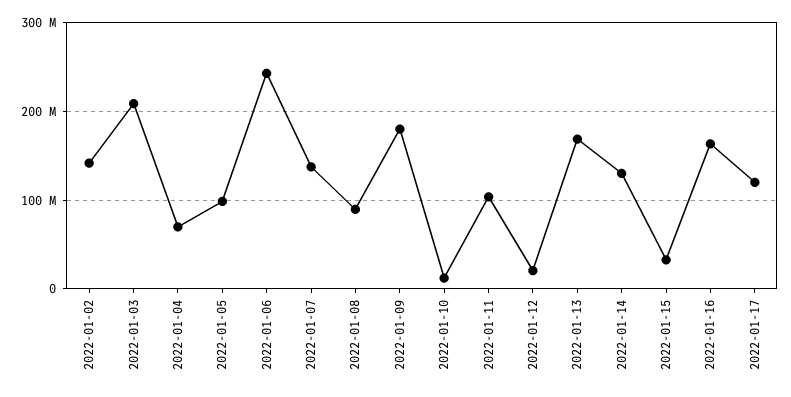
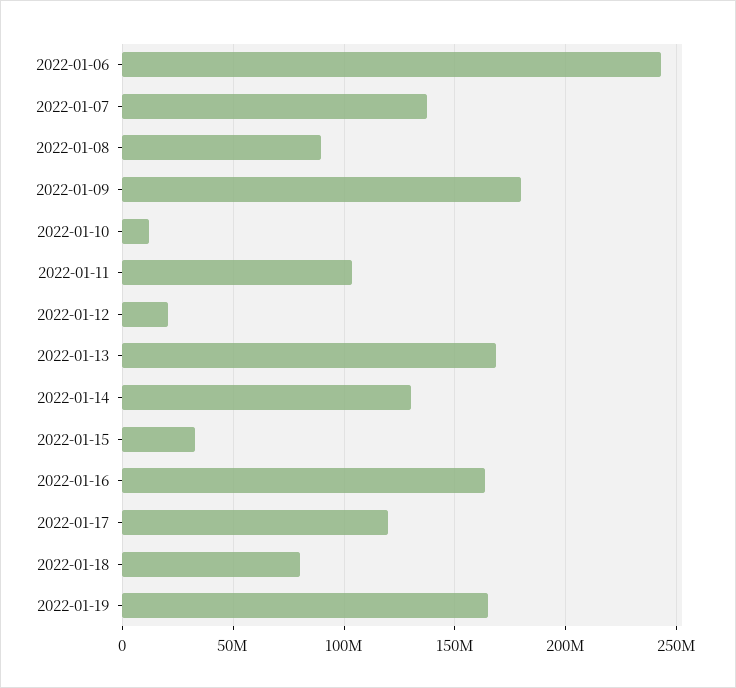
2022-01-02: 140000000 -> none
2022-01-03: 210000000 -> none
2022-01-04: 70000000 -> none
2022-01-05: 100000000 -> none
2022-01-18: none -> 80000000
2022-01-19: none -> 165000000

